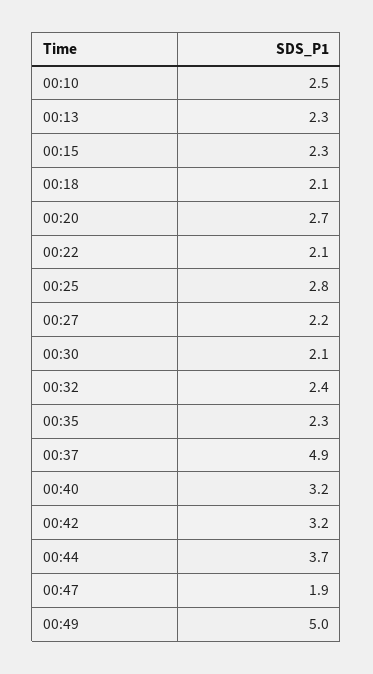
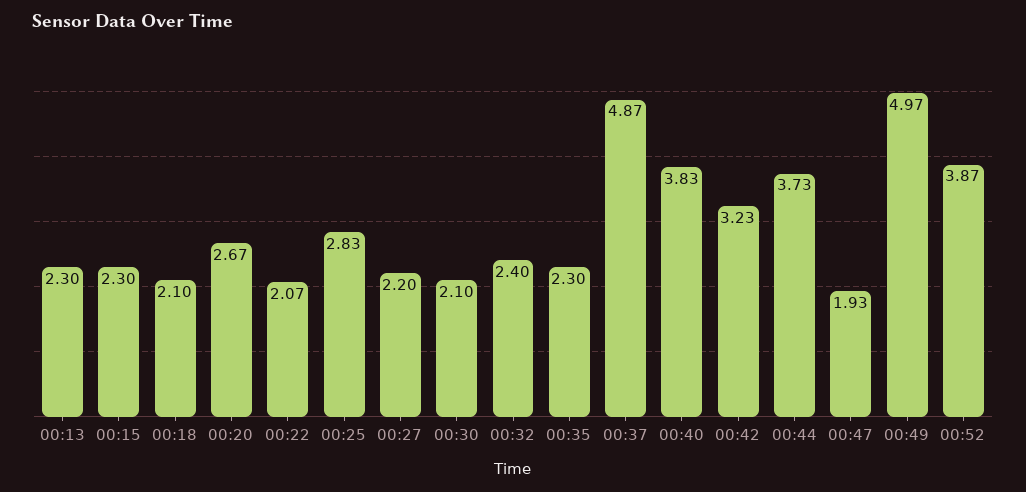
00:10: 2.5 -> none
00:40: 3.2 -> 3.83
00:52: none -> 3.87

